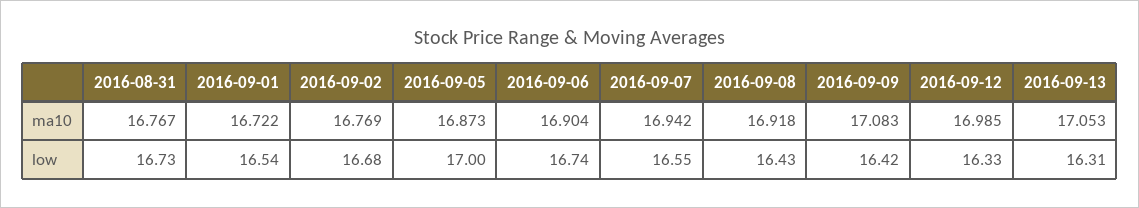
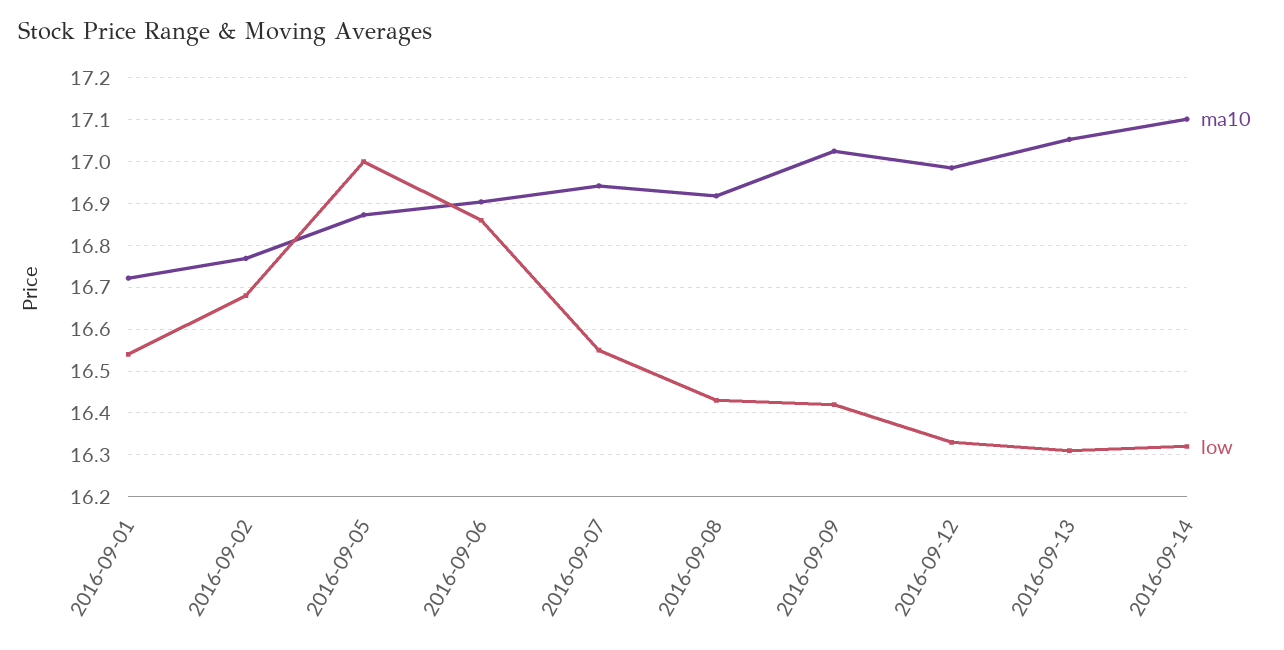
ma10, 2016-08-31: 16.767 -> none
ma10, 2016-09-09: 17.083 -> 17.02
low, 2016-08-31: 16.73 -> none
low, 2016-09-06: 16.74 -> 16.86
ma10, 2016-09-14: none -> 17.1
low, 2016-09-14: none -> 16.32

